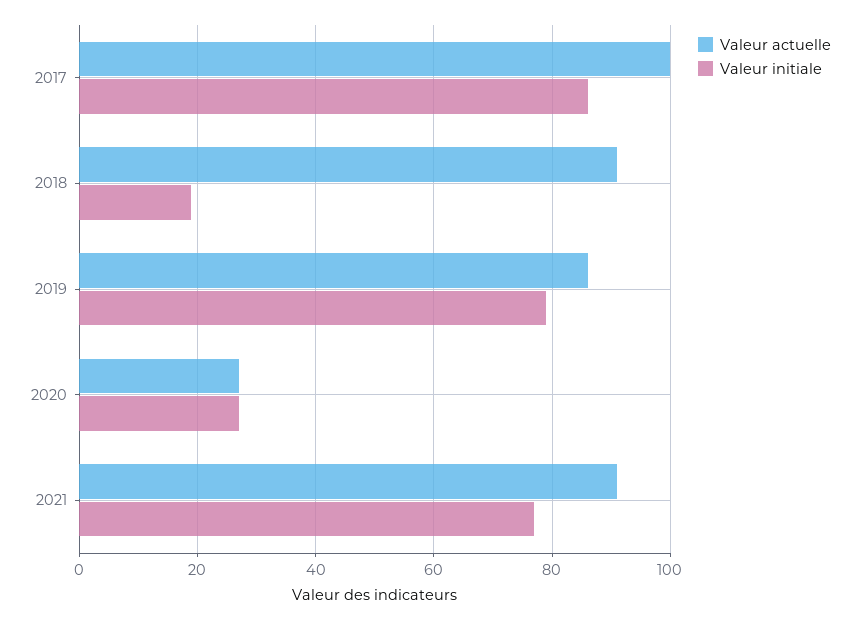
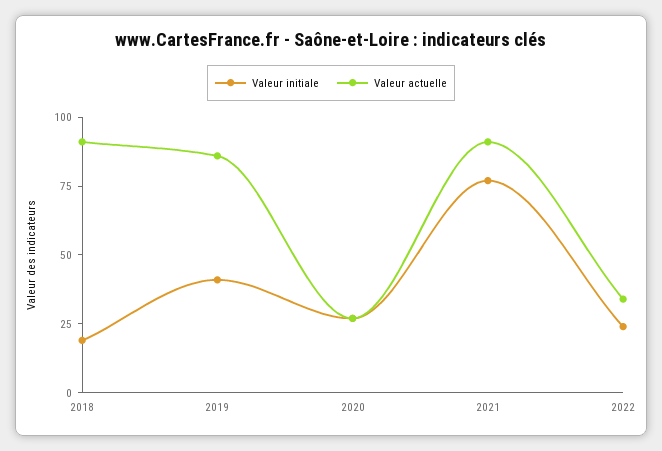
Valeur actuelle, 2017: 100 -> none
Valeur initiale, 2017: 85 -> none
Valeur initiale, 2019: 80 -> 40
Valeur initiale, 2022: none -> 25
Valeur actuelle, 2022: none -> 35

